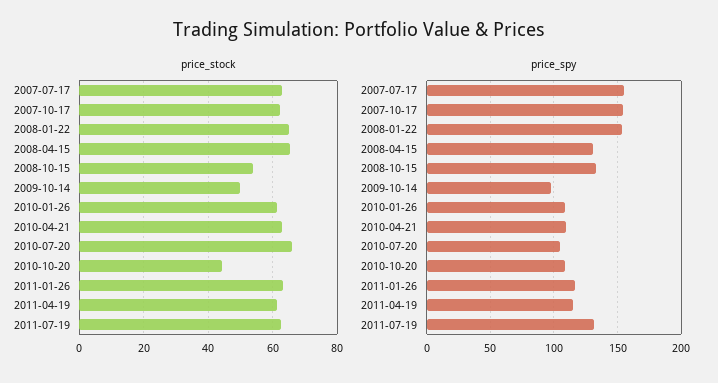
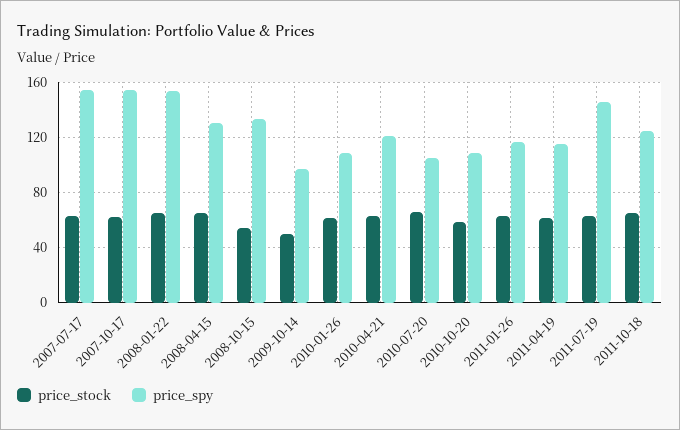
price_stock, 2010-10-20: 44 -> 60
price_spy, 2010-04-21: 110 -> 120
price_spy, 2011-07-19: 130 -> 145
price_stock, 2011-10-18: none -> 65
price_spy, 2011-10-18: none -> 125

